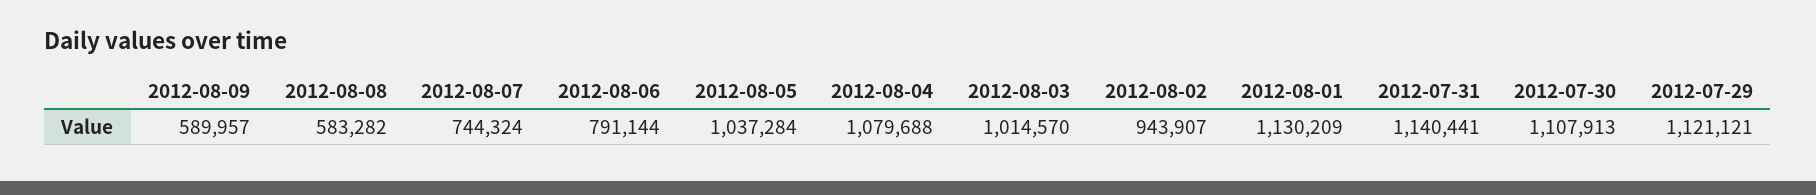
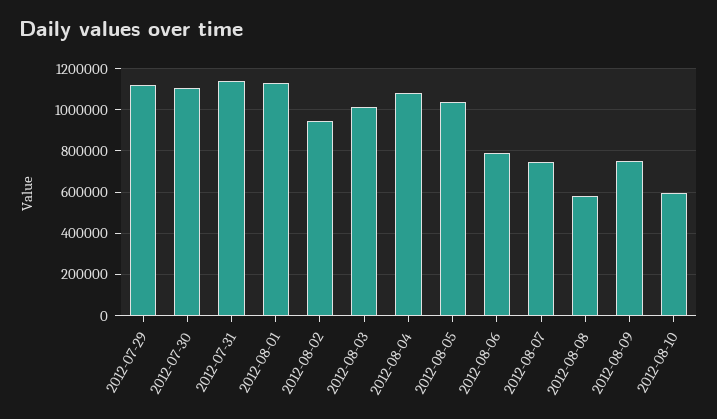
2012-08-09: 589957 -> 750000
2012-08-10: none -> 600000

